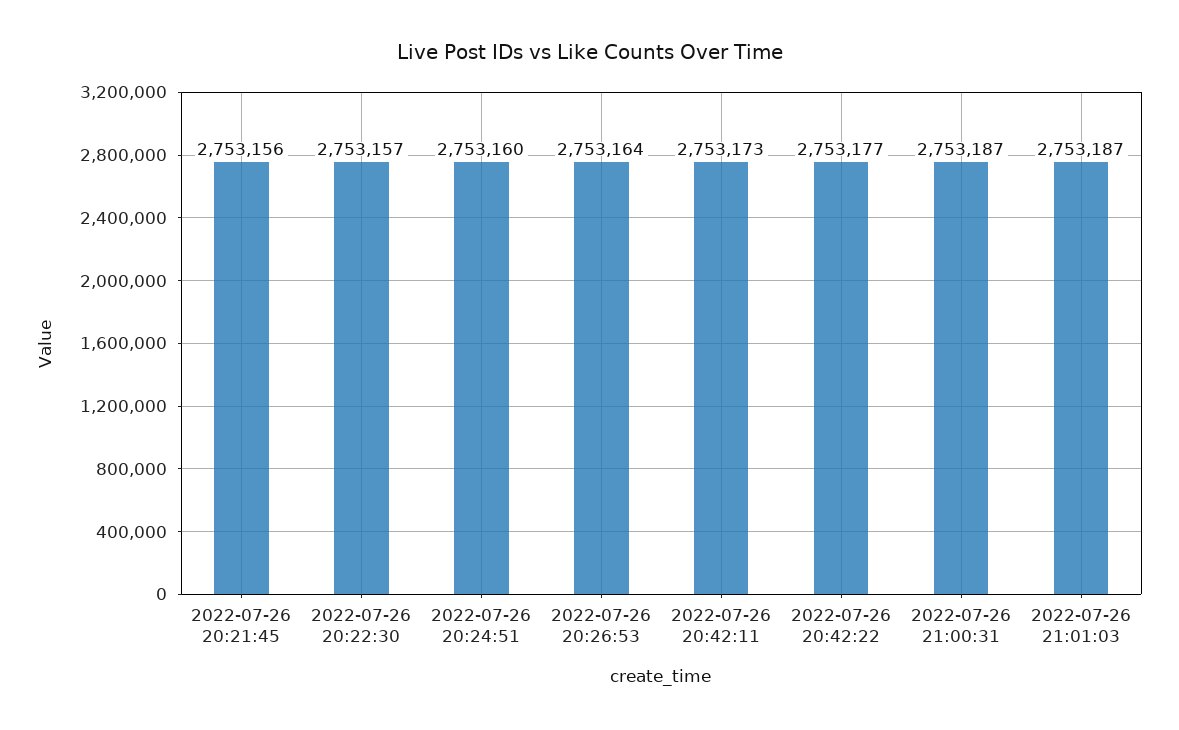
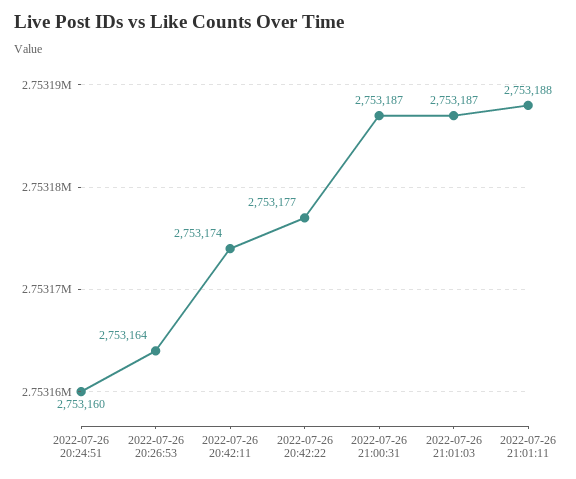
2022-07-26 20:21:45: 2753156 -> none
2022-07-26 20:22:30: 2753157 -> none
2022-07-26 20:42:11: 2753173 -> 2753174
2022-07-26 21:01:11: none -> 2753188

